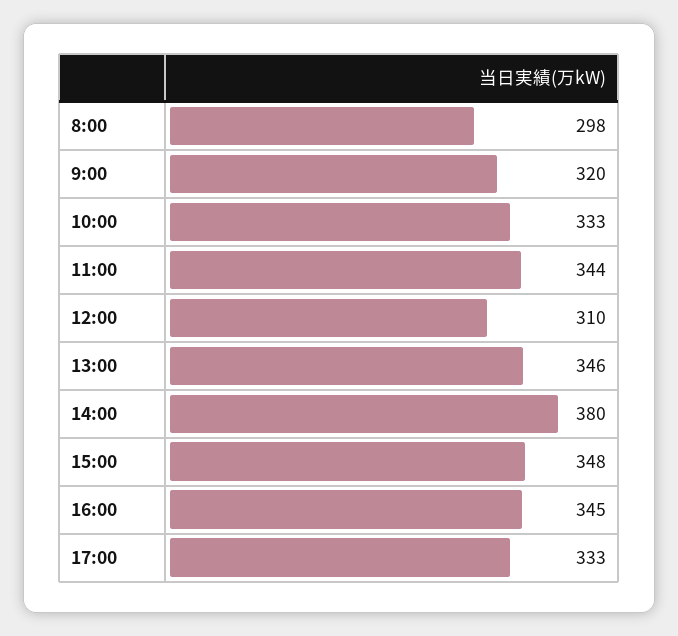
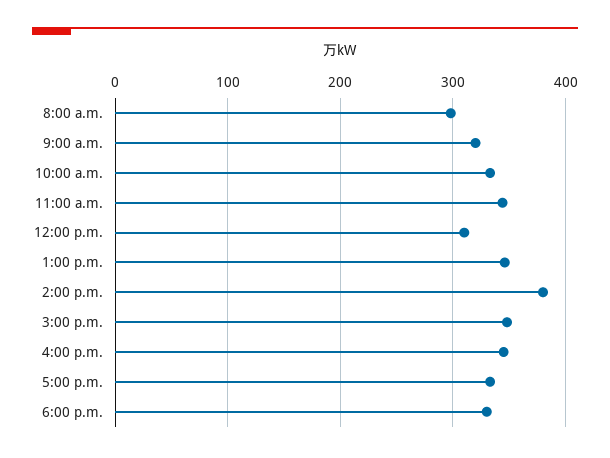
6:00 p.m.: none -> 330

